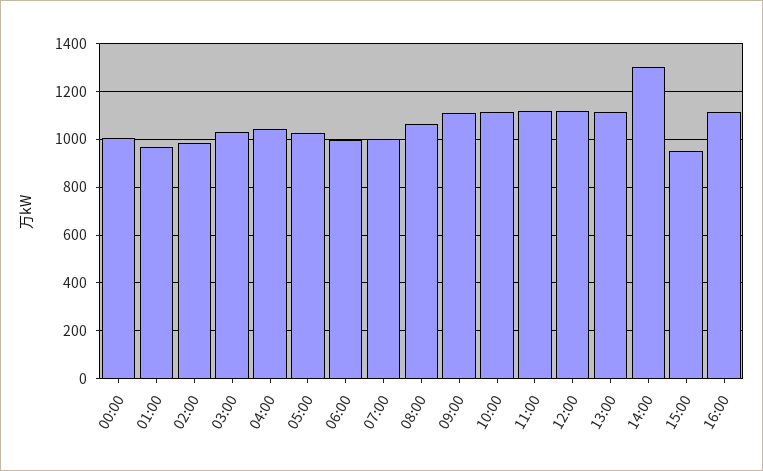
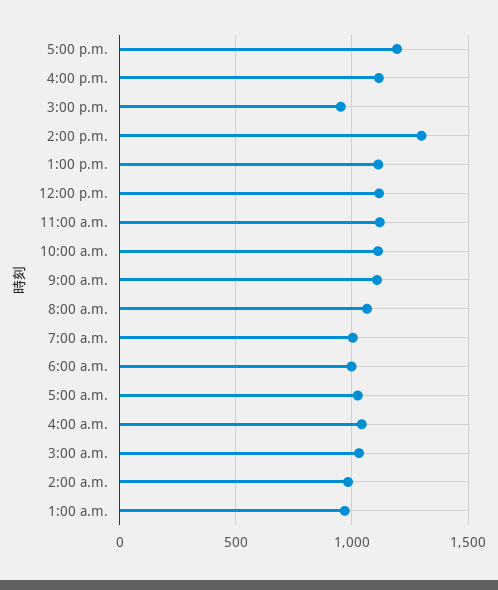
00:00: 1000 -> none
5:00 p.m.: none -> 1200

